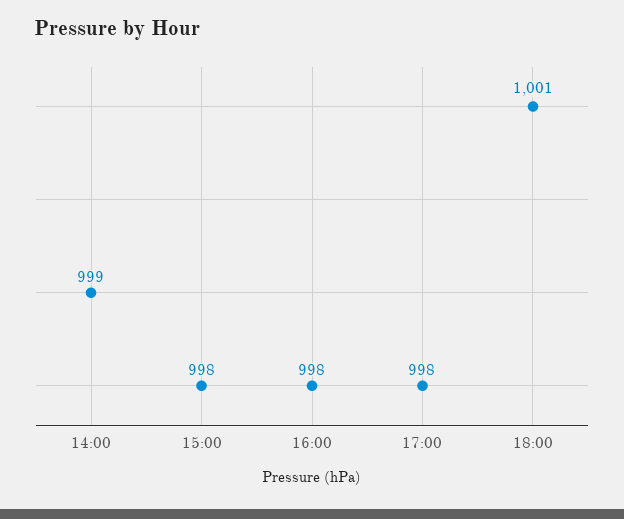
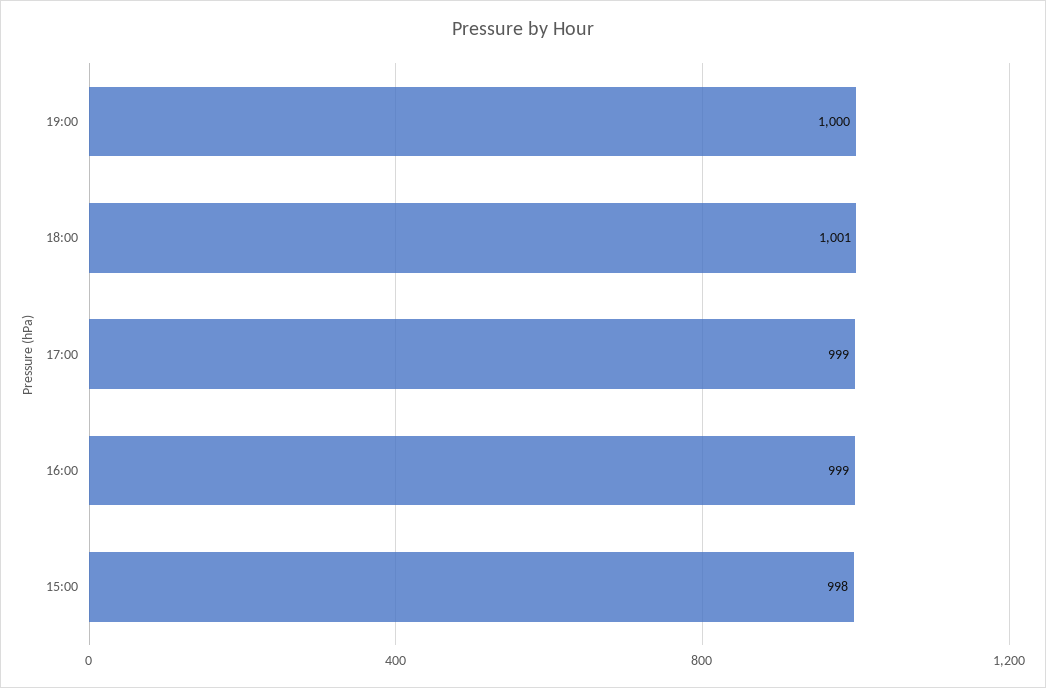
14:00: 999 -> none
16:00: 998 -> 999
17:00: 998 -> 999
19:00: none -> 1000

